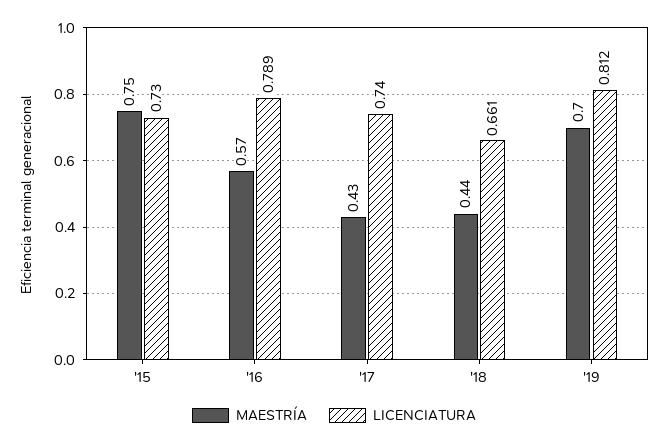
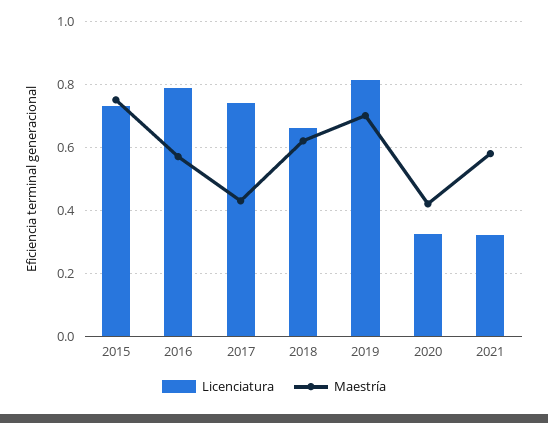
MAESTRÍA, '18: 0.44 -> 0.62
LICENCIATURA, 2020: none -> 0.32
MAESTRÍA, 2020: none -> 0.42
LICENCIATURA, 2021: none -> 0.32
MAESTRÍA, 2021: none -> 0.58

